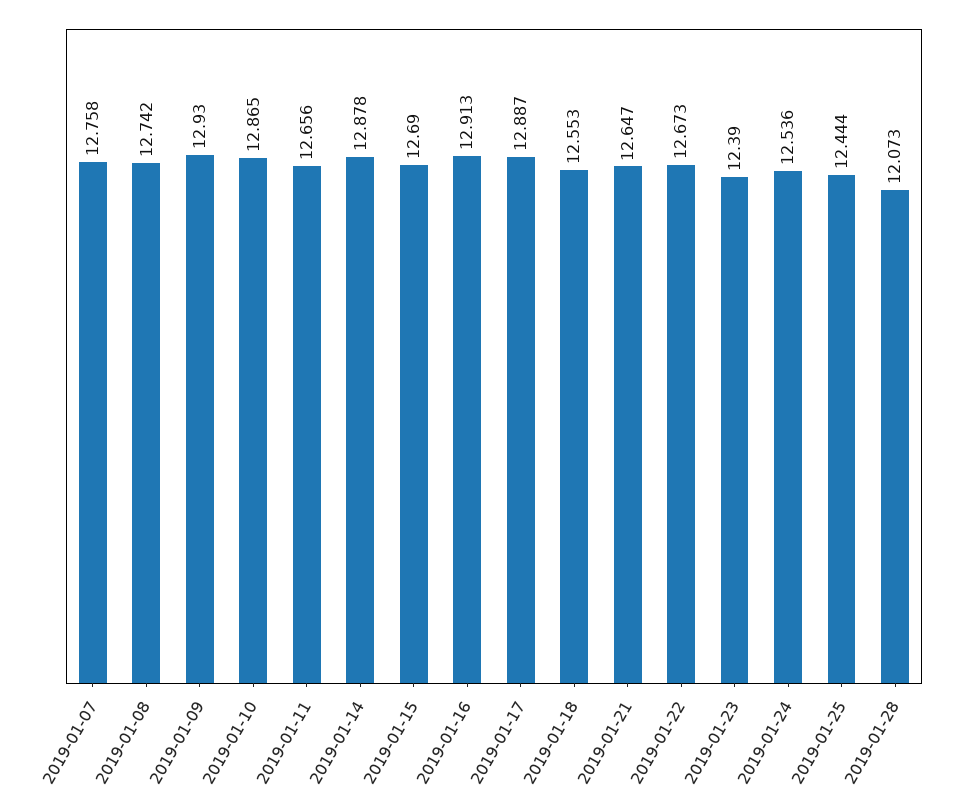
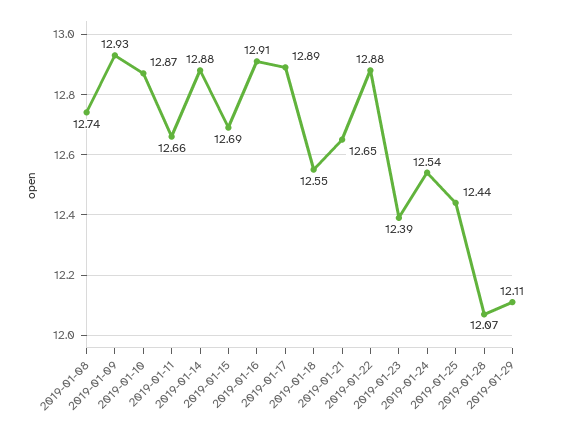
2019-01-07: 12.758 -> none
2019-01-22: 12.673 -> 12.88
2019-01-29: none -> 12.11

